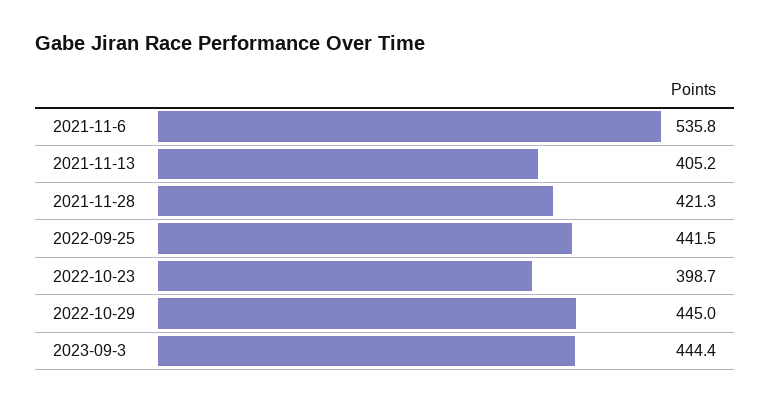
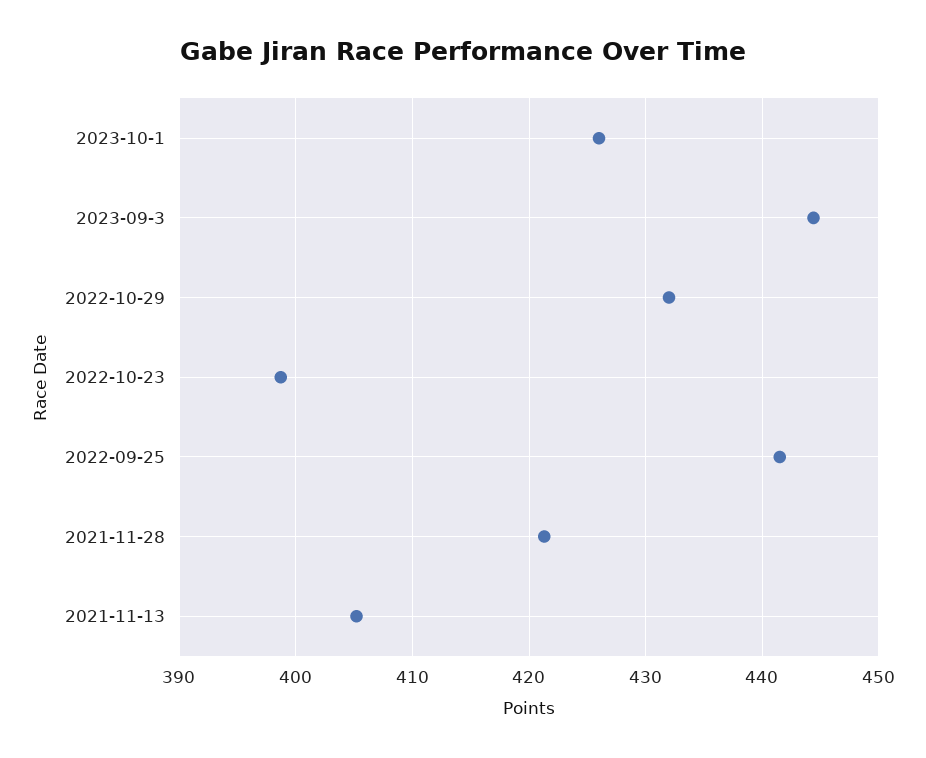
2021-11-6: 535.8 -> none
2022-10-29: 445 -> 432
2023-10-1: none -> 426

